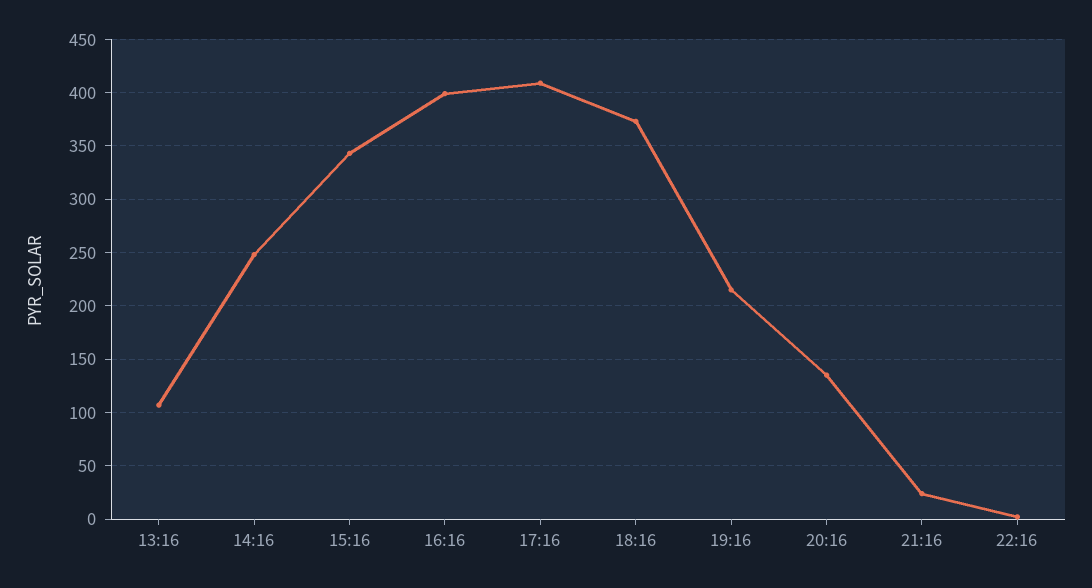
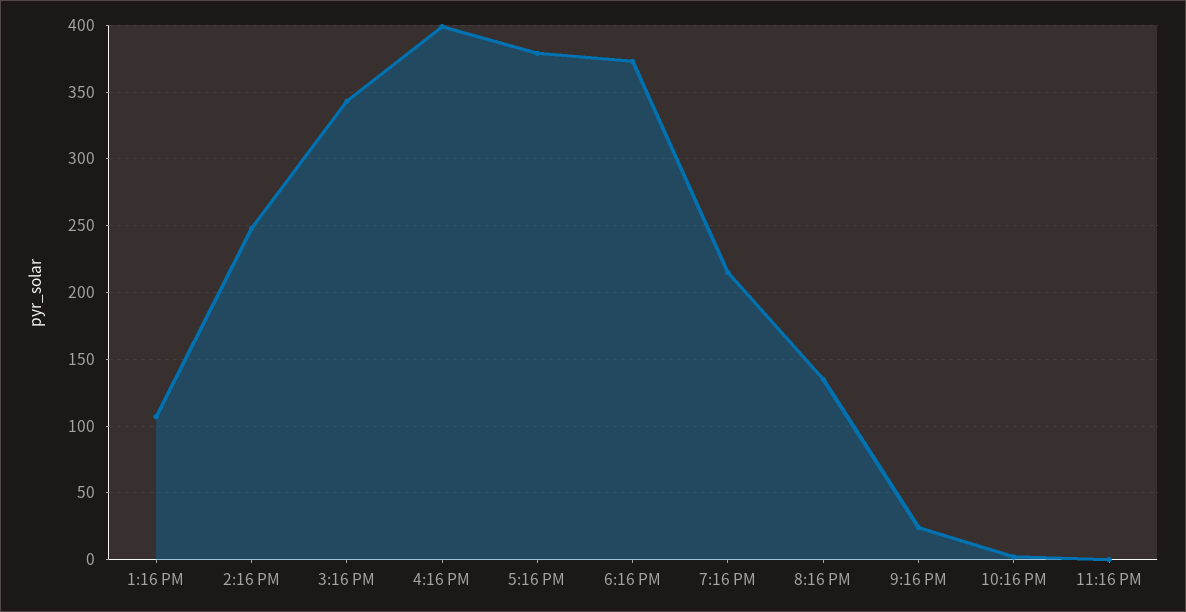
17:16: 410 -> 380
11:16 PM: none -> 0

